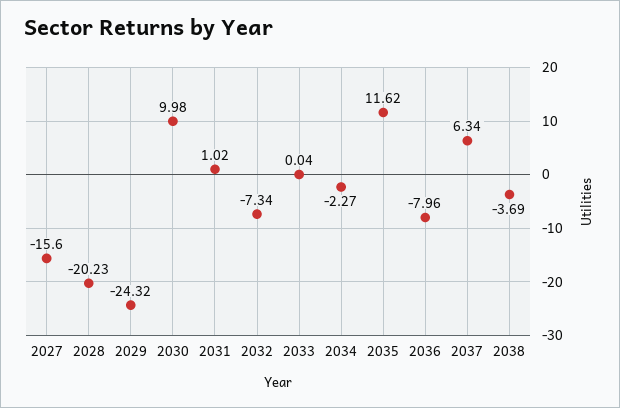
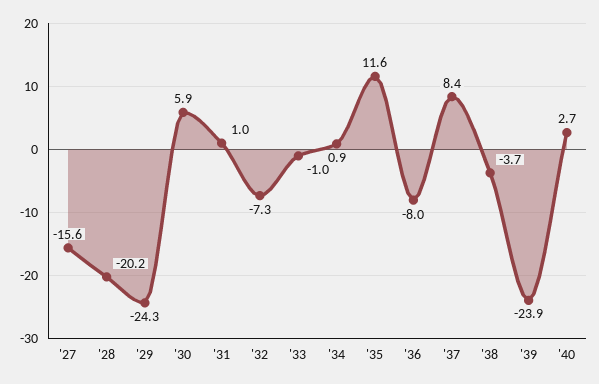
2030: 9.98 -> 5.9
2033: 0.04 -> -1
2034: -2.27 -> 0.9
2037: 6.34 -> 8.4
'39: none -> -23.9
'40: none -> 2.7

